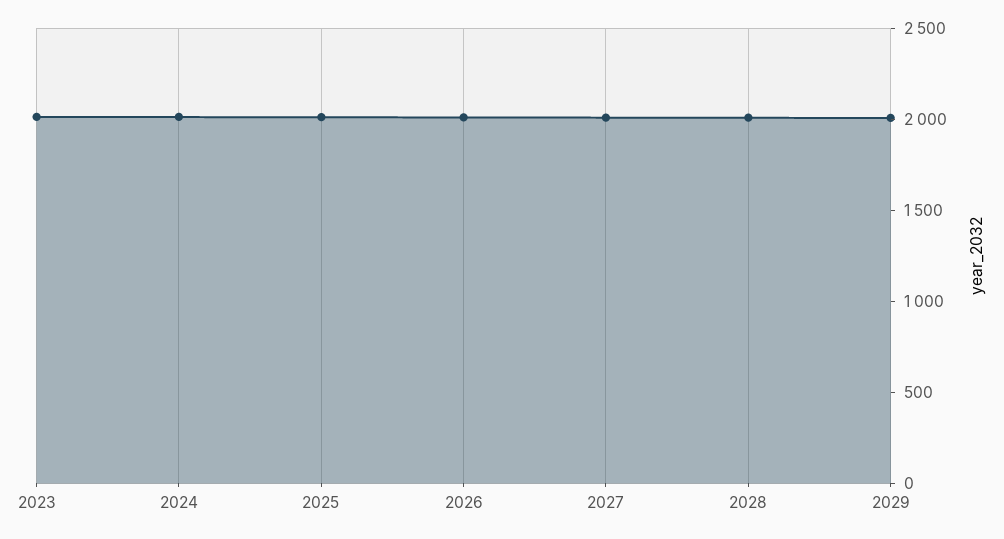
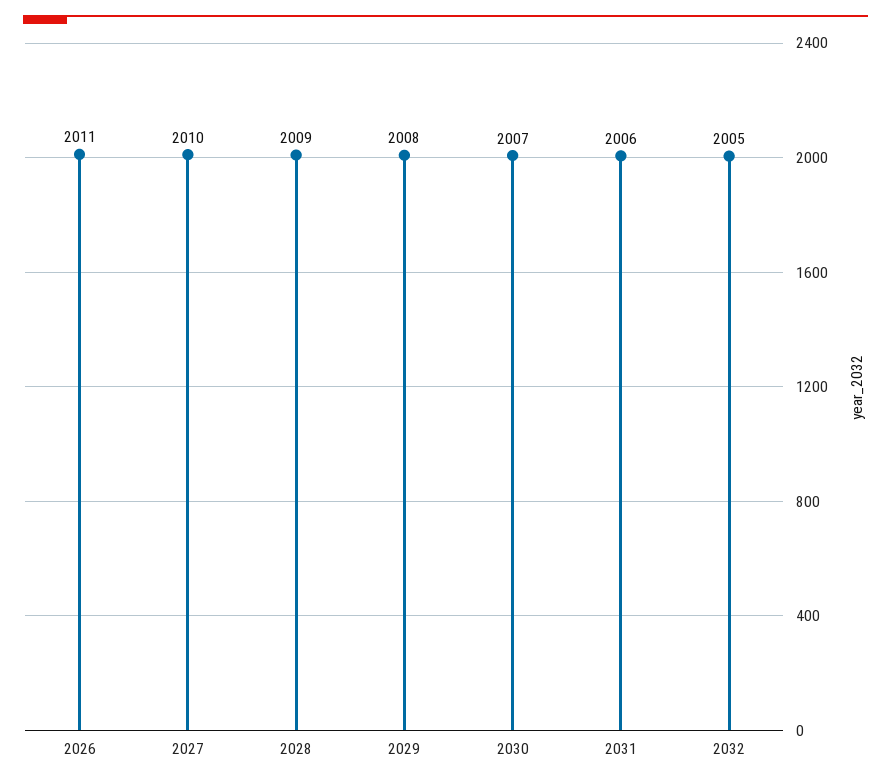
2023: 2000 -> none
2024: 2000 -> none
2025: 2000 -> none
2030: none -> 2007
2031: none -> 2006
2032: none -> 2005

